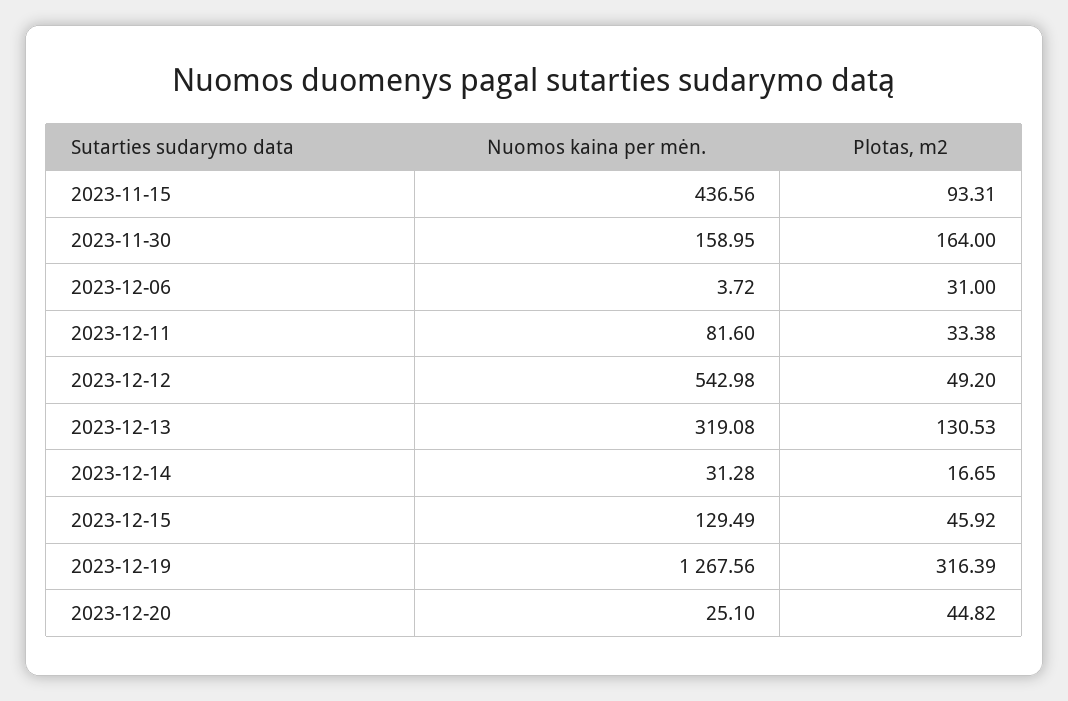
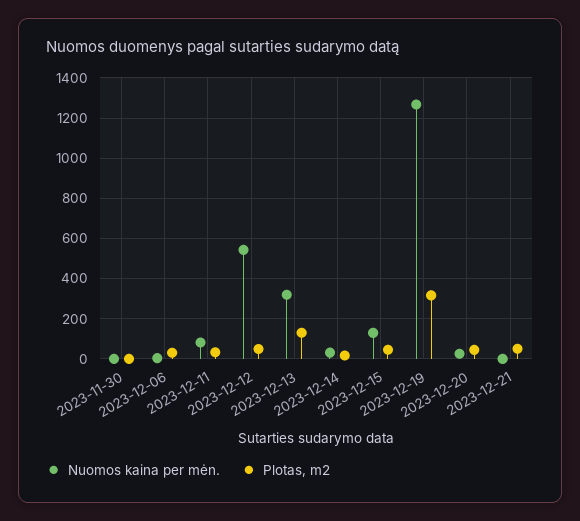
Nuomos kaina per mėn., 2023-11-15: 436.56 -> none
Plotas, m2, 2023-11-15: 93.31 -> none
Nuomos kaina per mėn., 2023-11-30: 158.95 -> 0
Plotas, m2, 2023-11-30: 164 -> 0
Nuomos kaina per mėn., 2023-12-21: none -> 0
Plotas, m2, 2023-12-21: none -> 50

